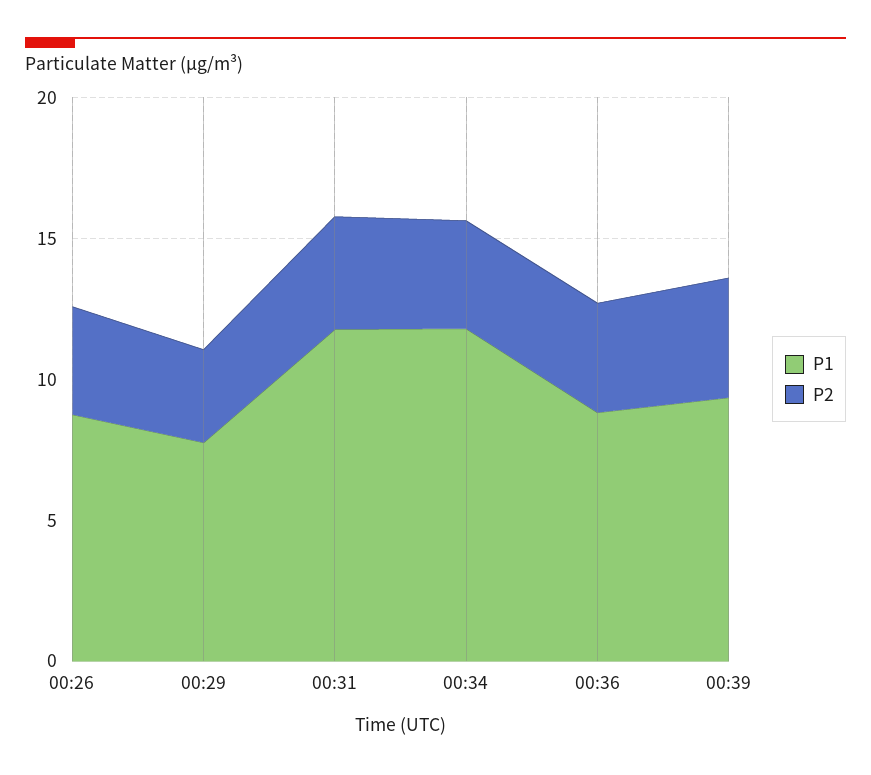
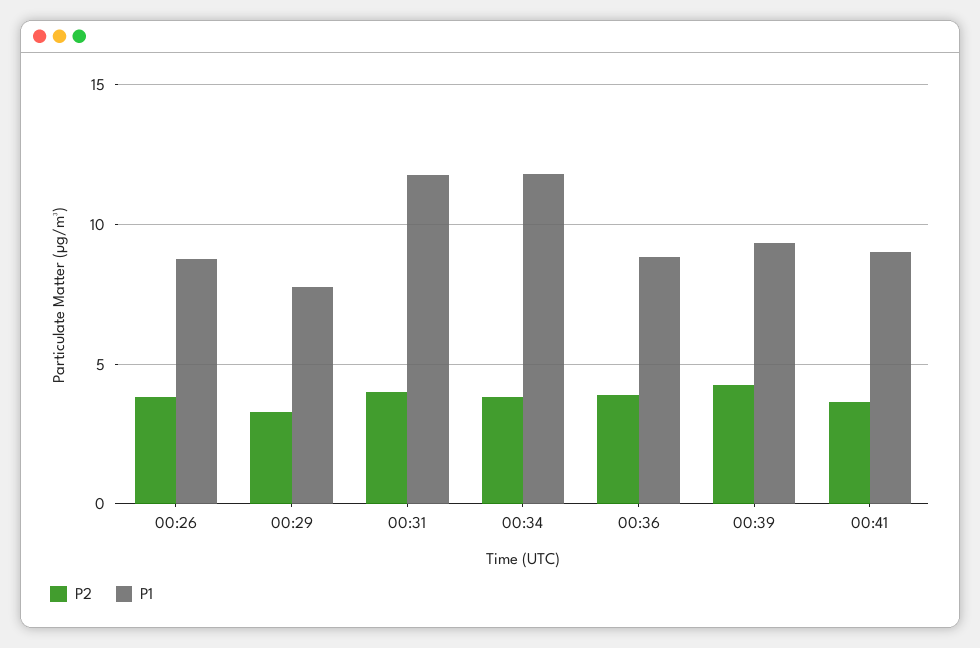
P2, 00:41: none -> 3.5
P1, 00:41: none -> 9

